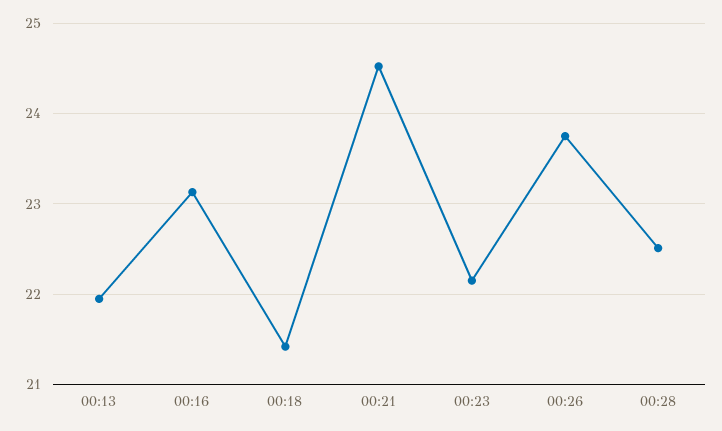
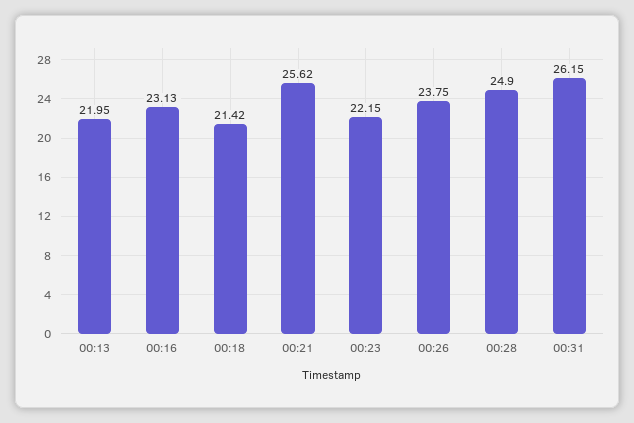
00:21: 24.5 -> 25.62
00:28: 22.5 -> 24.9
00:31: none -> 26.15

